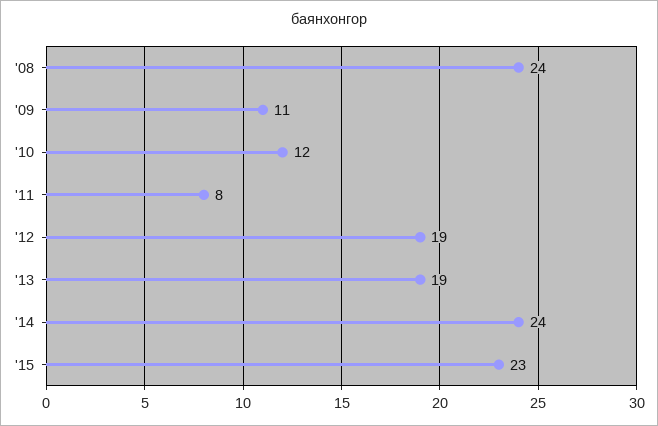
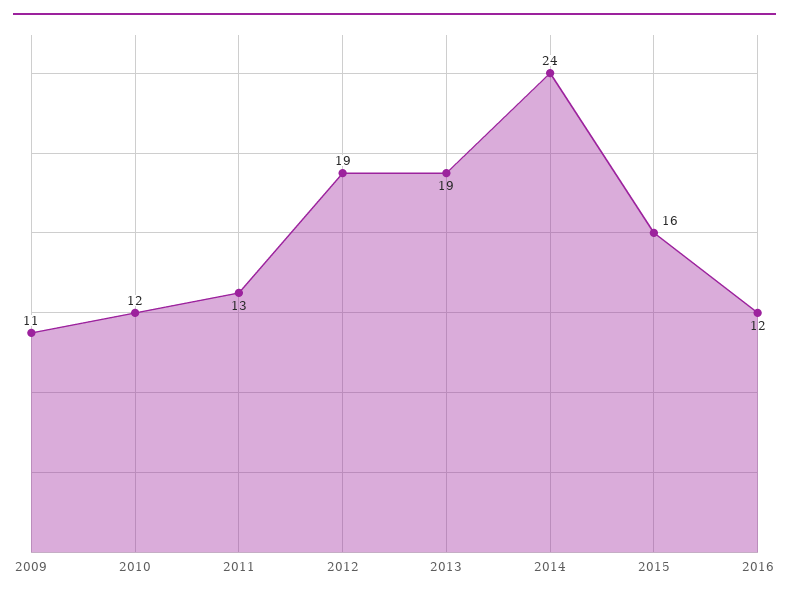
'08: 24 -> none
'11: 8 -> 13
'15: 23 -> 16
2016: none -> 12

